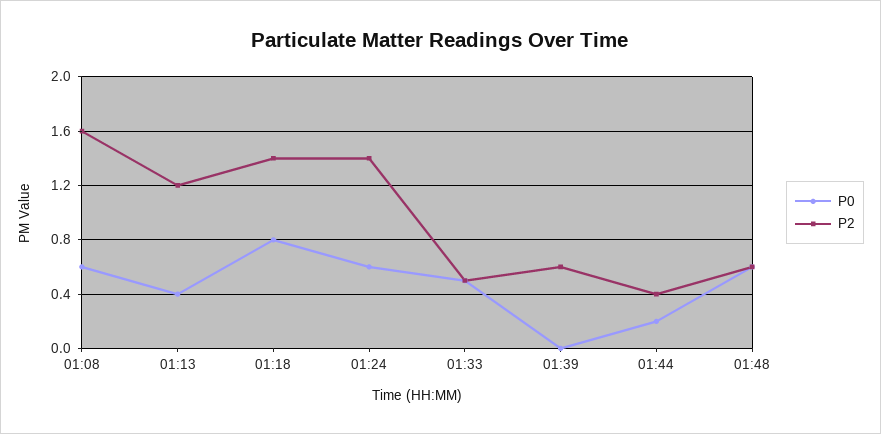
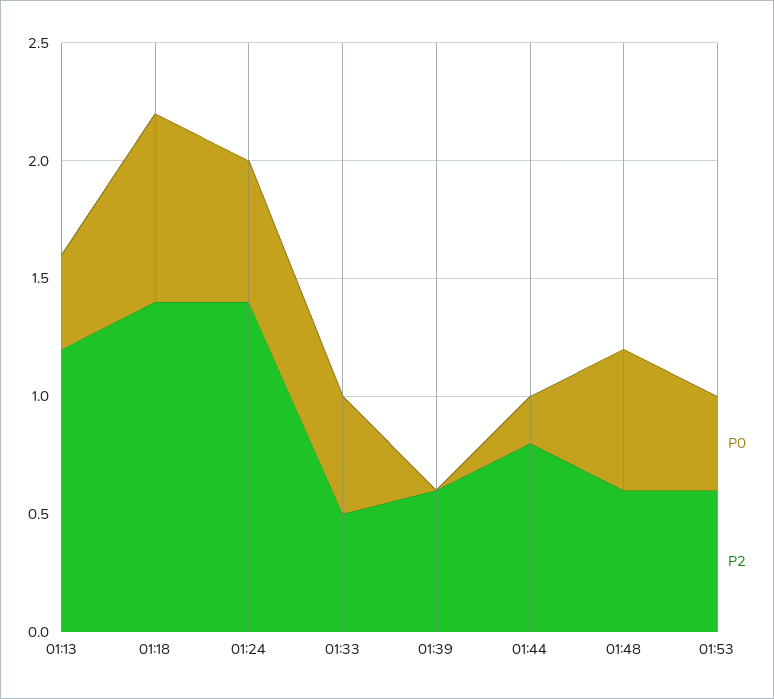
P0, 01:08: 0.6 -> none
P2, 01:08: 1.6 -> none
P2, 01:44: 0.4 -> 0.8
P0, 01:53: none -> 0.4
P2, 01:53: none -> 0.6

